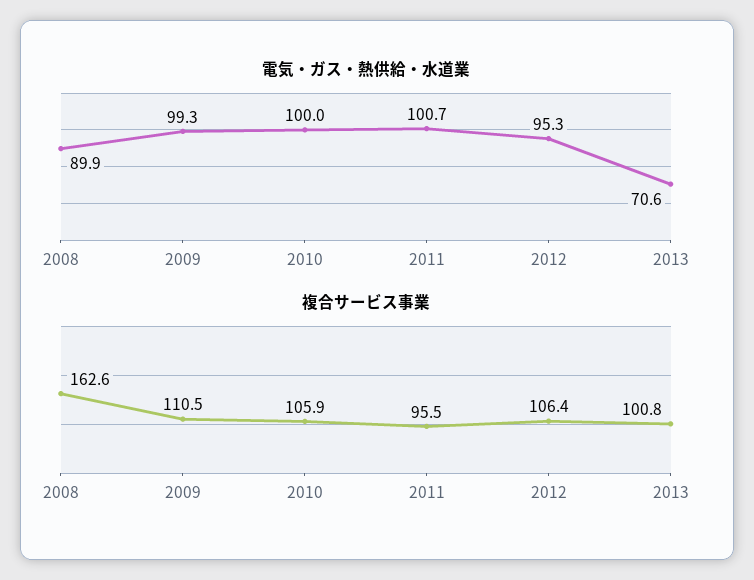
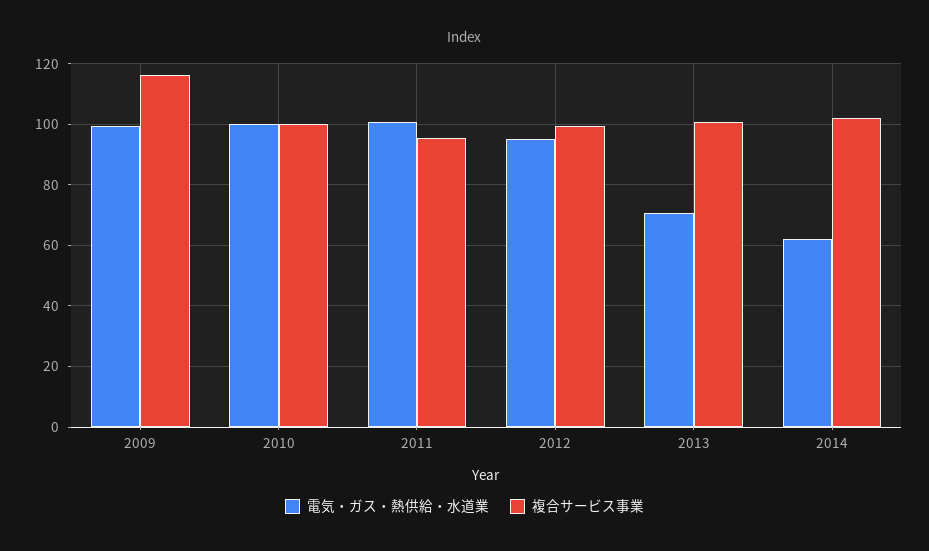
電気・ガス・熱供給・水道業, 2008: 89.9 -> none
複合サービス事業, 2008: 162.6 -> none
複合サービス事業, 2009: 110.5 -> 116
複合サービス事業, 2010: 105.9 -> 100
複合サービス事業, 2012: 106.4 -> 100
電気・ガス・熱供給・水道業, 2014: none -> 62
複合サービス事業, 2014: none -> 102

